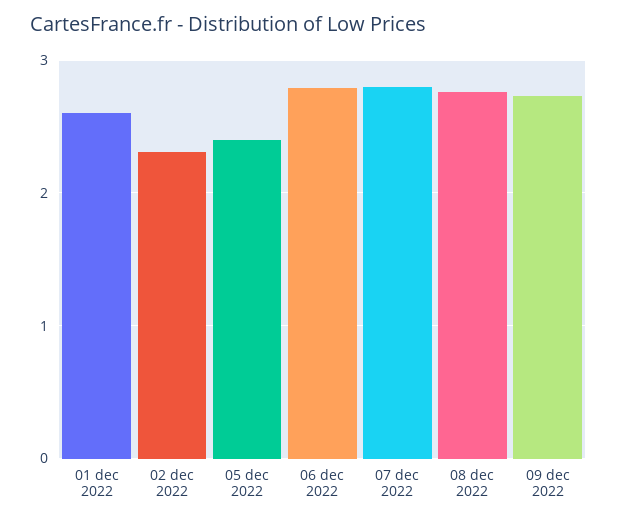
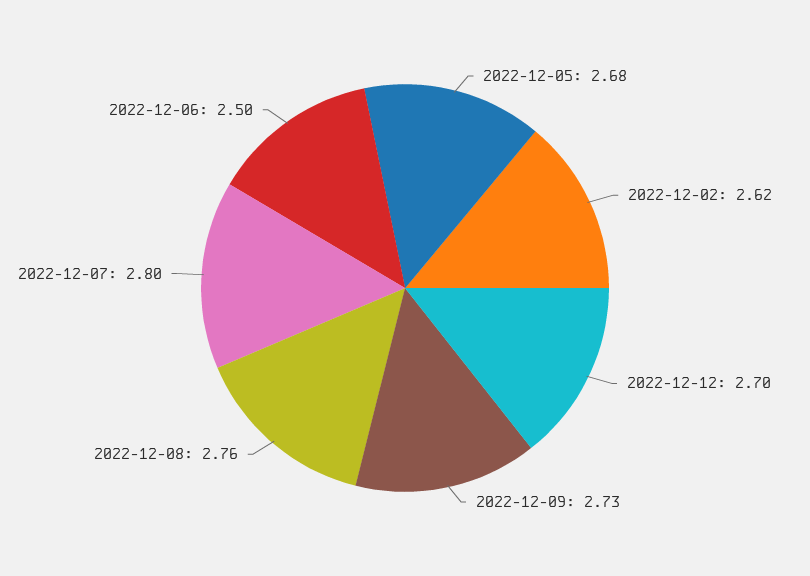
01 dec 2022: 2.6 -> none
02 dec 2022: 2.3 -> 2.62
05 dec 2022: 2.4 -> 2.68
06 dec 2022: 2.8 -> 2.5
2022-12-12: none -> 2.7

